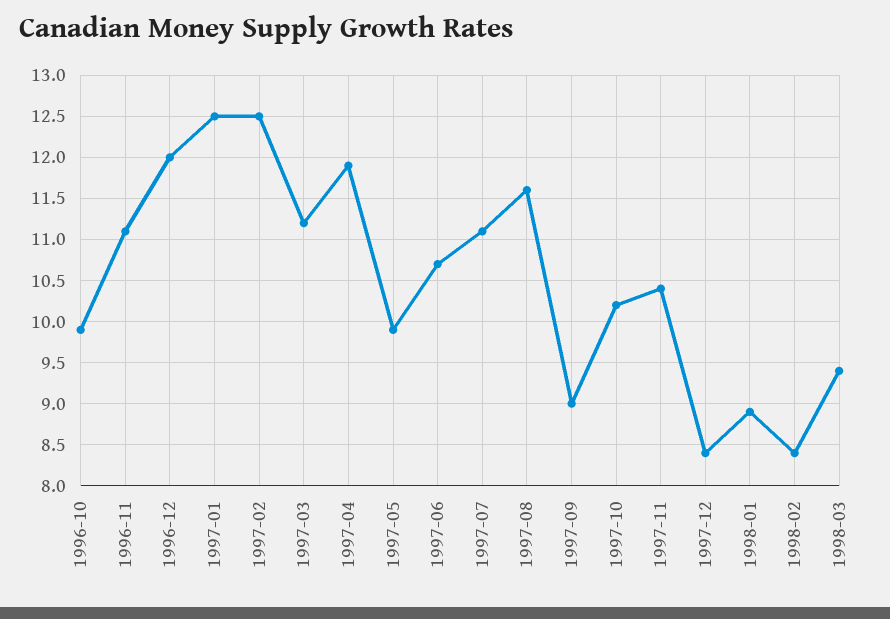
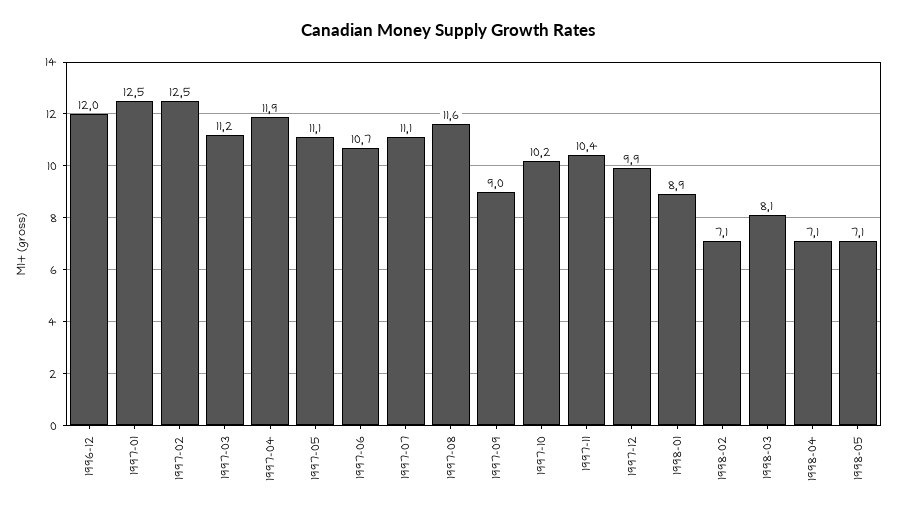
1996-10: 9.9 -> none
1996-11: 11.1 -> none
1997-05: 9.9 -> 11.1
1997-12: 8.4 -> 9.9
1998-02: 8.4 -> 7.1
1998-03: 9.4 -> 8.1
1998-04: none -> 7.1
1998-05: none -> 7.1

